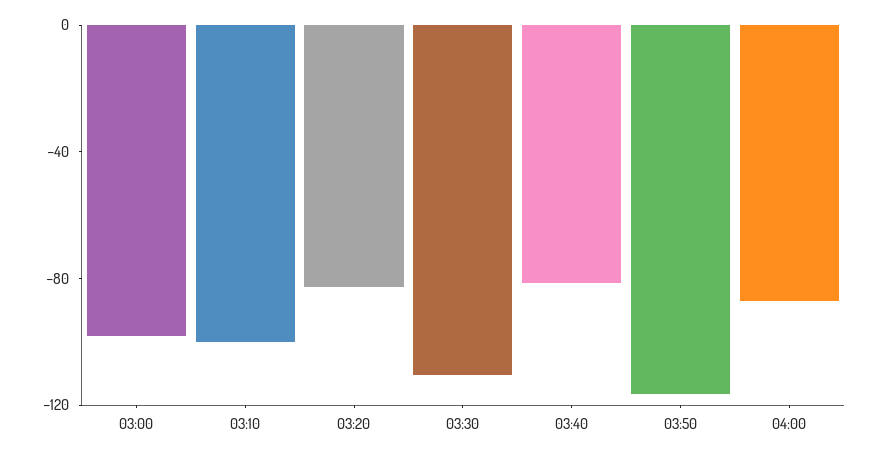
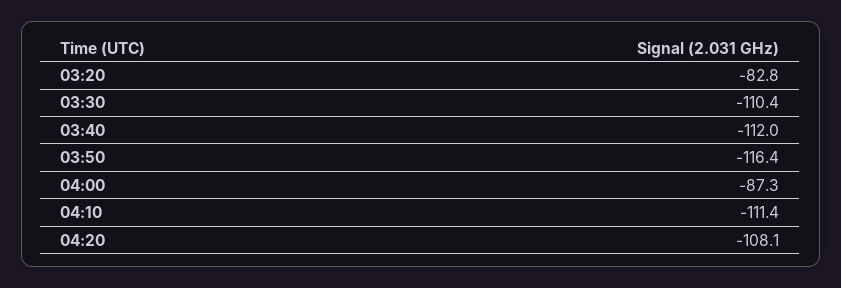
03:00: -100 -> none
03:10: -100 -> none
03:40: -80 -> -112
04:10: none -> -111.4
04:20: none -> -108.1

